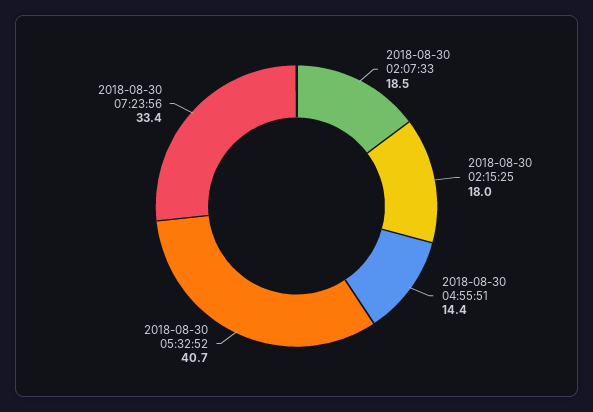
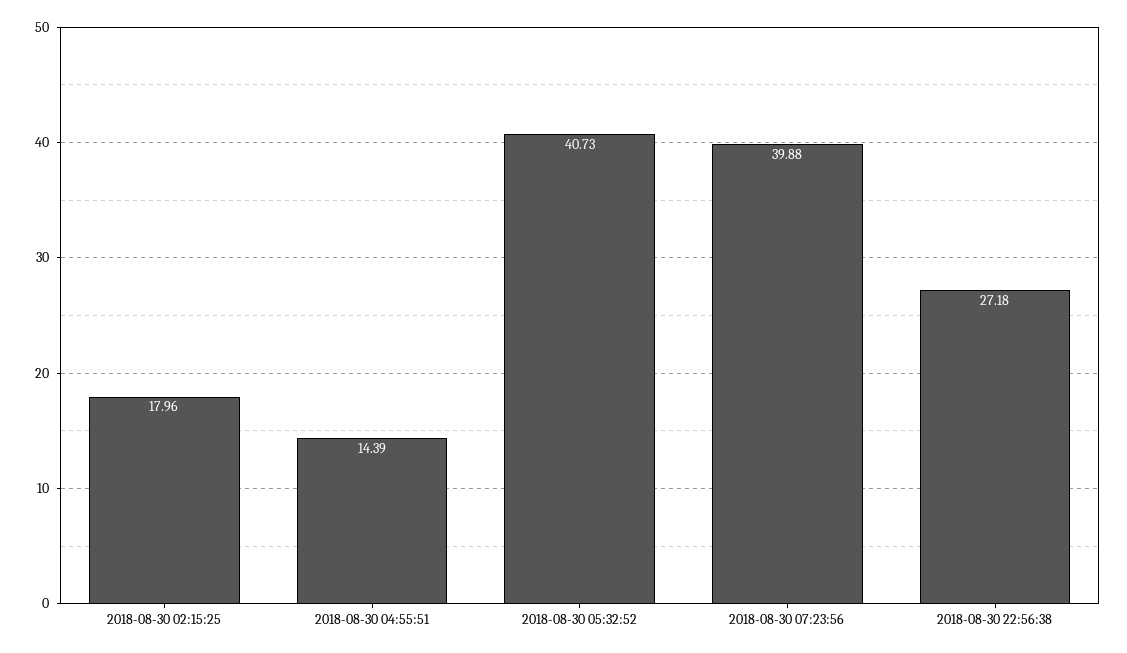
2018-08-30 02:07:33: 18.5 -> none
2018-08-30 07:23:56: 33.4 -> 39.88
2018-08-30 22:56:38: none -> 27.18

